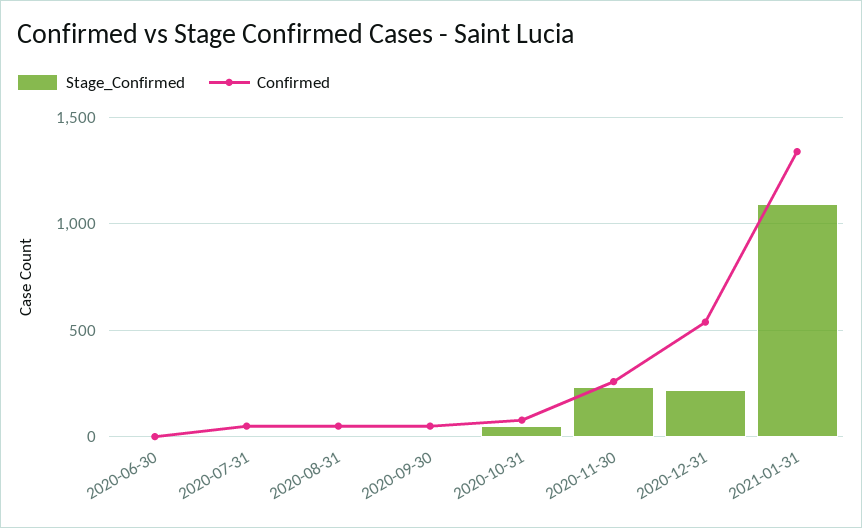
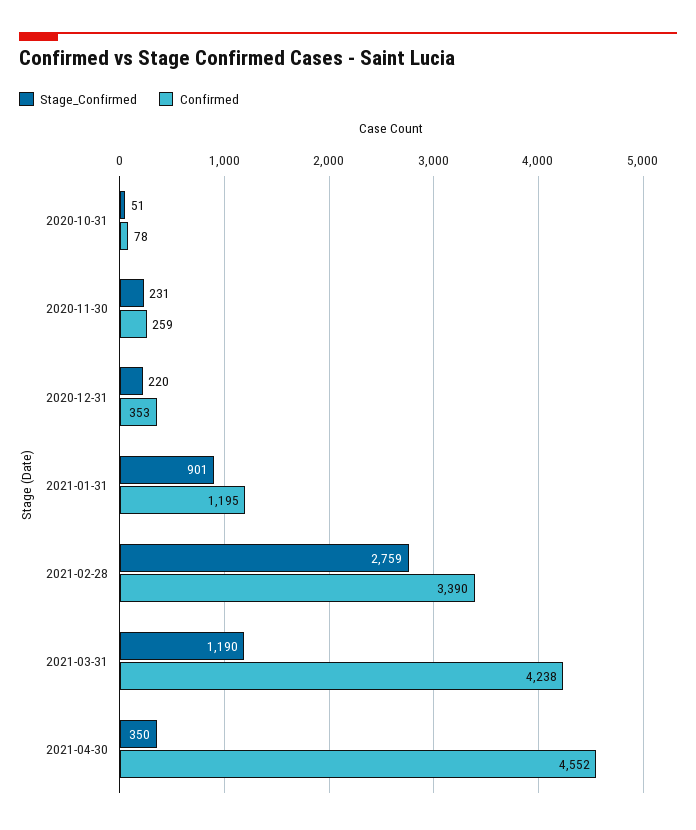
Stage_Confirmed, 2020-06-30: 0 -> none
Confirmed, 2020-06-30: 0 -> none
Stage_Confirmed, 2020-07-31: 0 -> none
Confirmed, 2020-07-31: 50 -> none
Stage_Confirmed, 2020-08-31: 0 -> none
Confirmed, 2020-08-31: 50 -> none
Stage_Confirmed, 2020-09-30: 0 -> none
Confirmed, 2020-09-30: 50 -> none
Confirmed, 2020-12-31: 550 -> 353
Stage_Confirmed, 2021-01-31: 1100 -> 901
Confirmed, 2021-01-31: 1350 -> 1195
Stage_Confirmed, 2021-02-28: none -> 2759
Confirmed, 2021-02-28: none -> 3390
Stage_Confirmed, 2021-03-31: none -> 1190
Confirmed, 2021-03-31: none -> 4238
Stage_Confirmed, 2021-04-30: none -> 350
Confirmed, 2021-04-30: none -> 4552

